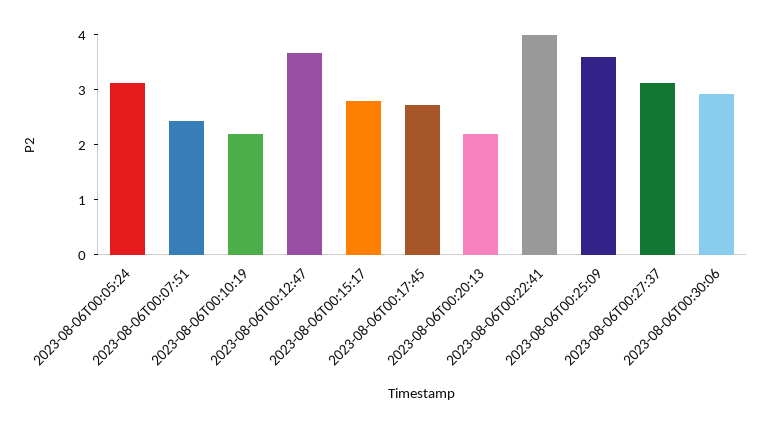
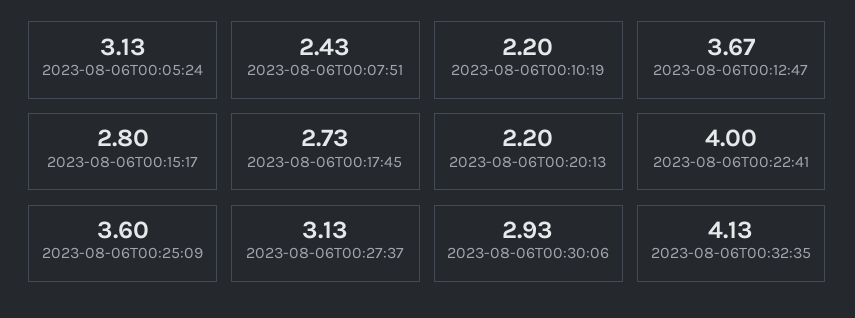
2023-08-06T00:32:35: none -> 4.13

